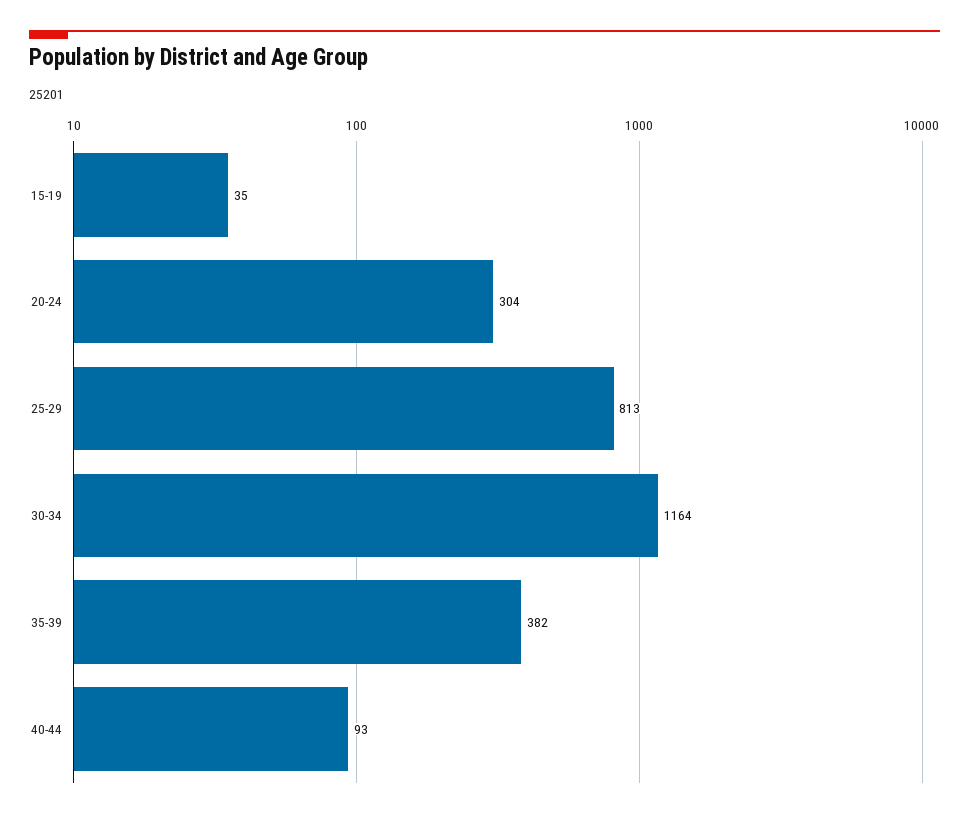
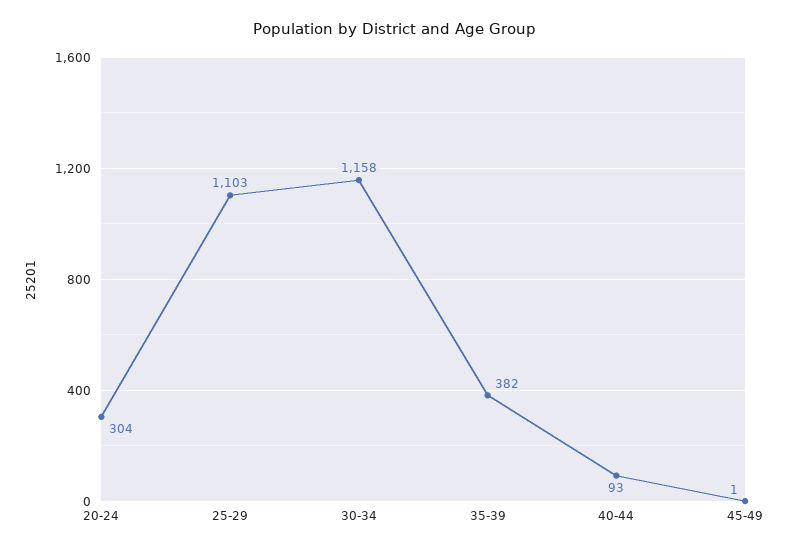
15-19: 35 -> none
25-29: 813 -> 1103
30-34: 1164 -> 1158
45-49: none -> 1

